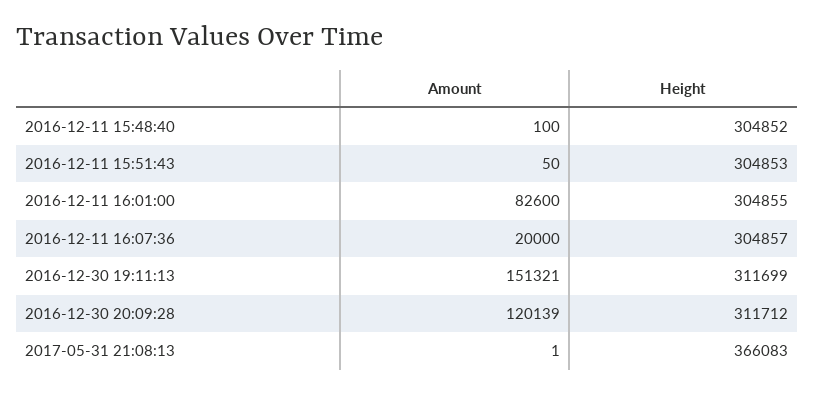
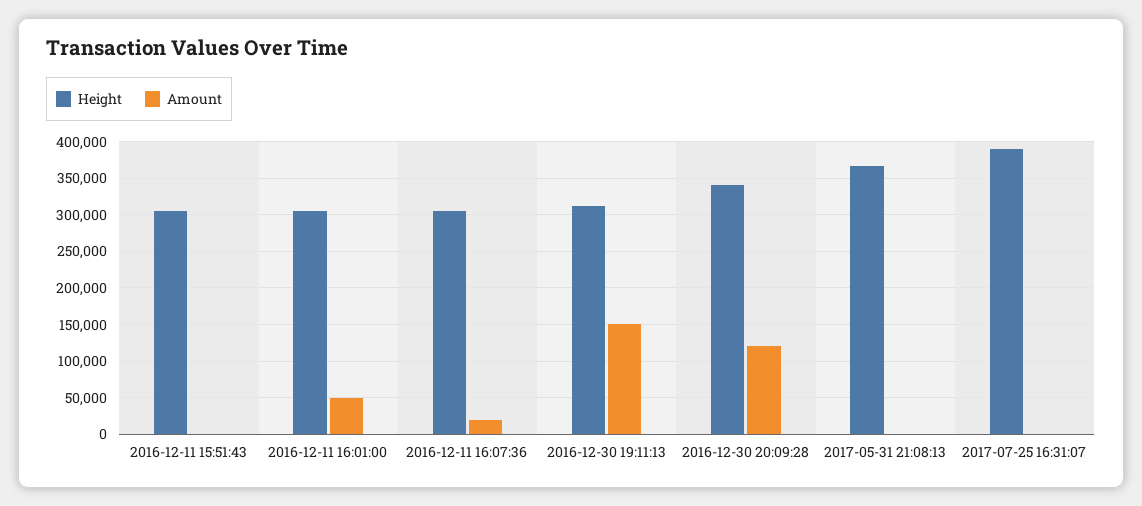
Amount, 2016-12-11 15:48:40: 100 -> none
Height, 2016-12-11 15:48:40: 304852 -> none
Amount, 2016-12-11 16:01:00: 82600 -> 50000
Height, 2016-12-30 20:09:28: 311712 -> 340000
Height, 2017-07-25 16:31:07: none -> 390000
Amount, 2017-07-25 16:31:07: none -> 0

